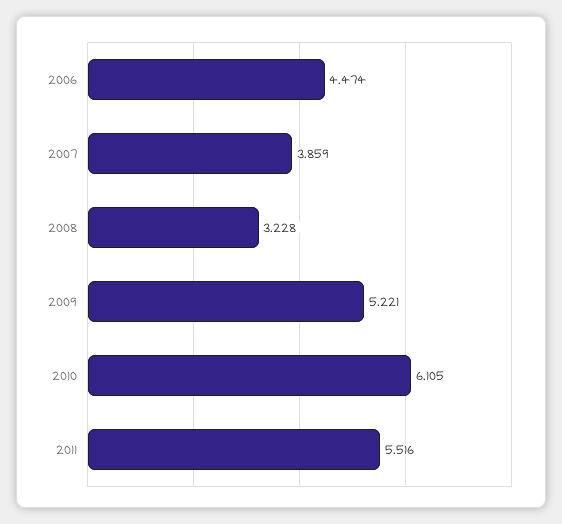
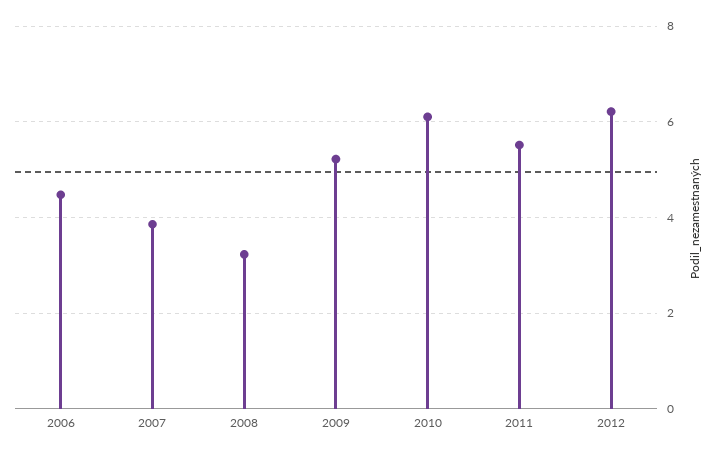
2012: none -> 6.2

